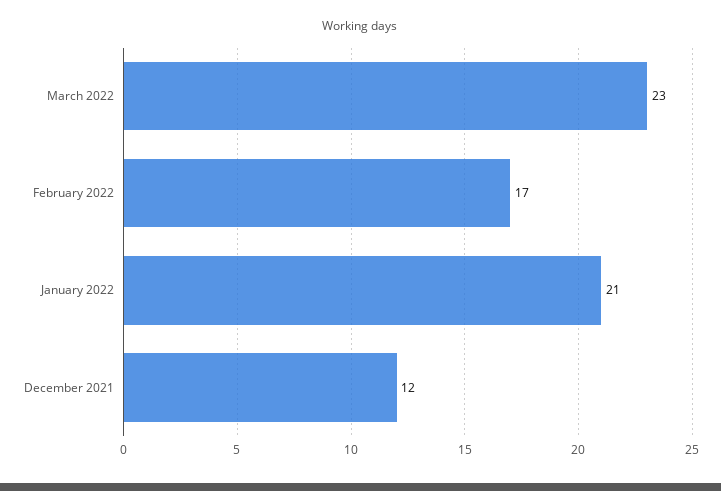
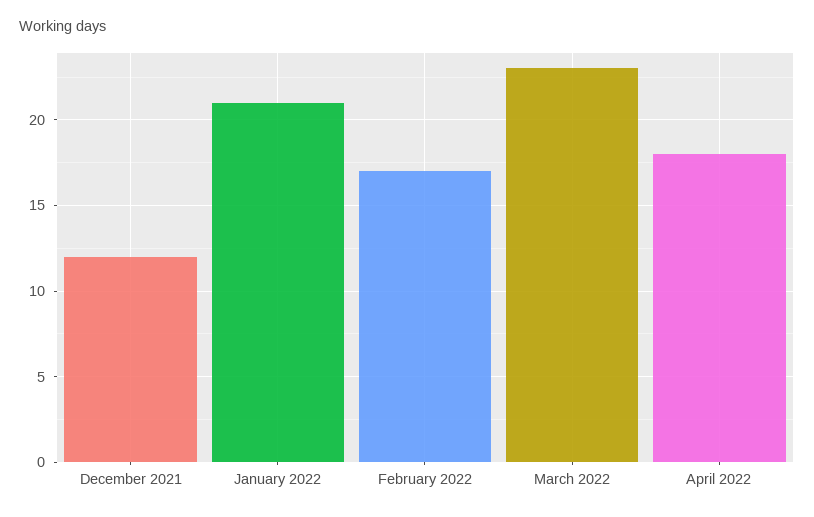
April 2022: none -> 18

